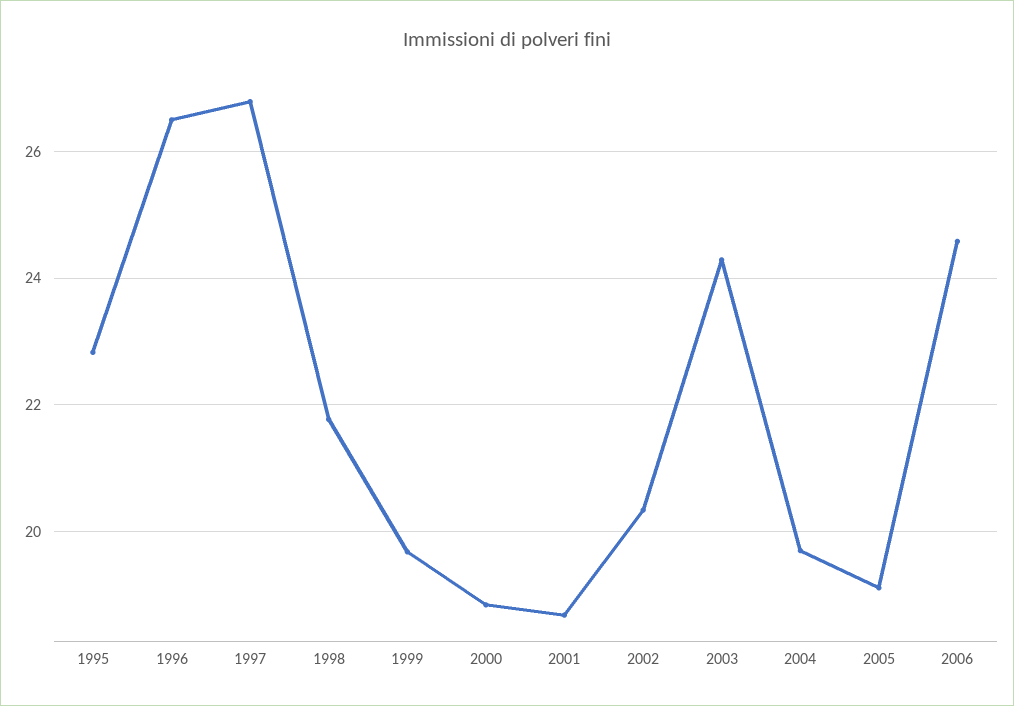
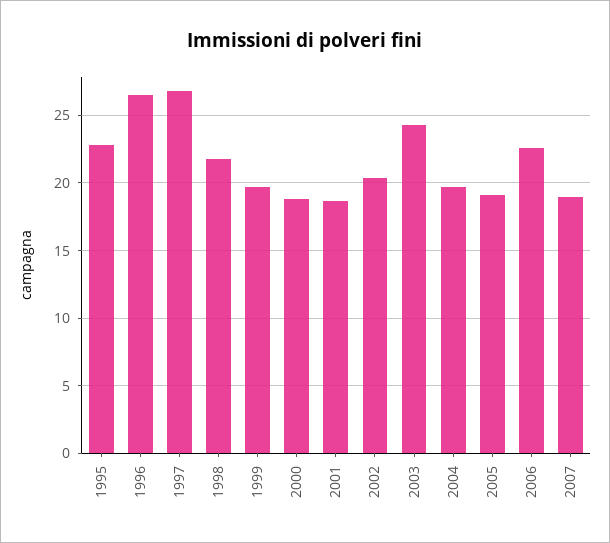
2006: 24.6 -> 22.5
2007: none -> 19

